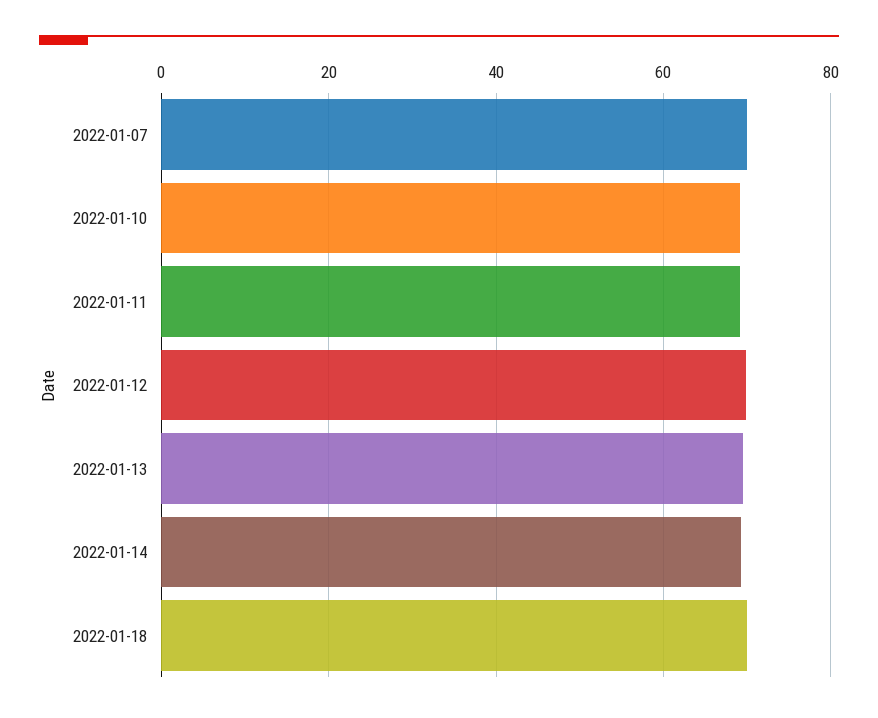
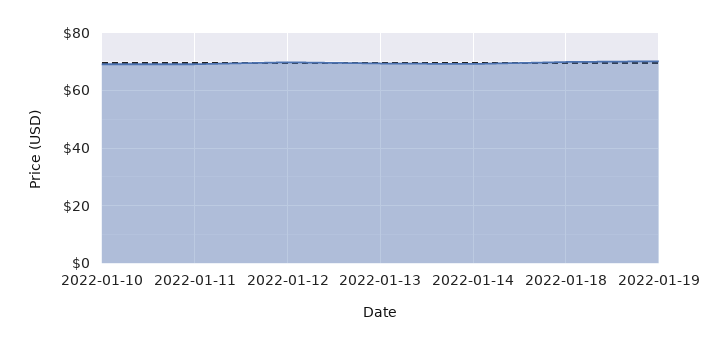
2022-01-07: 70 -> none
2022-01-19: none -> 70

